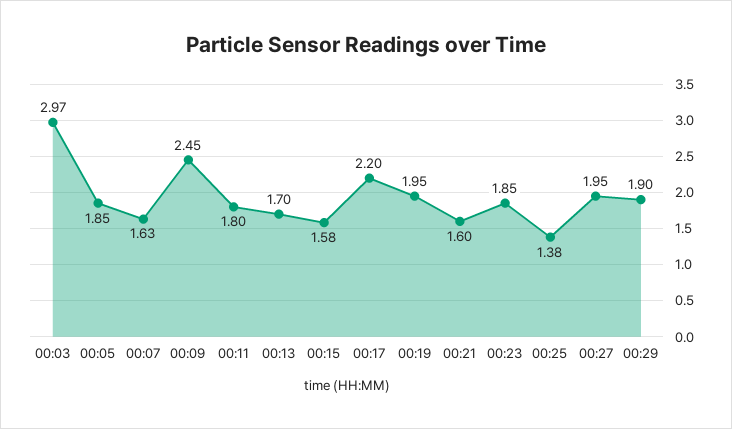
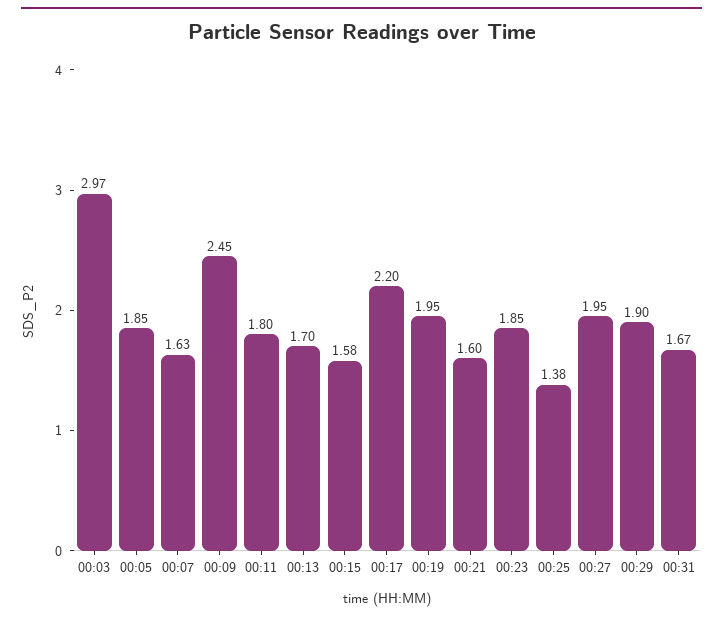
00:31: none -> 1.67

